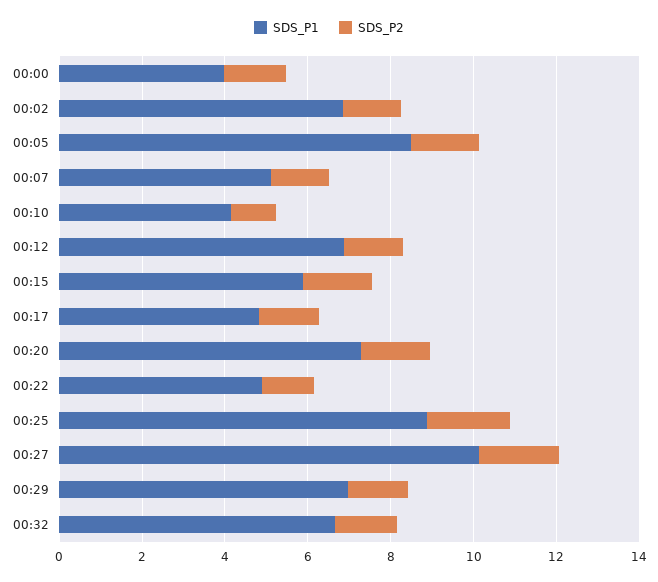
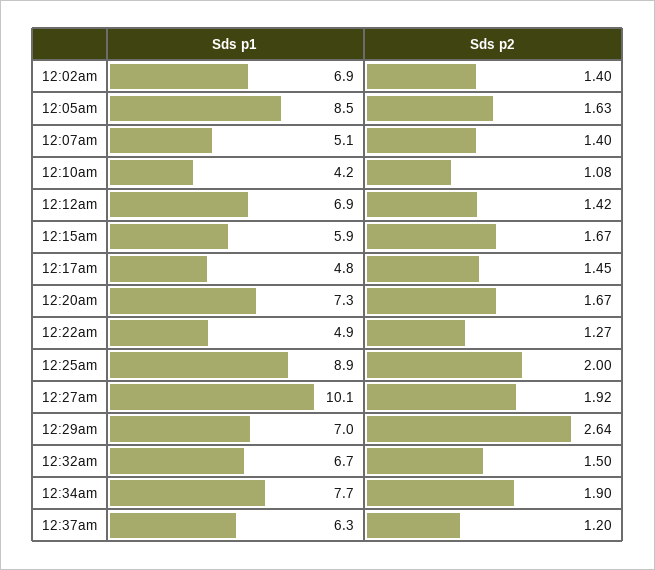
SDS_P1, 00:00: 4 -> none
SDS_P2, 00:00: 1.5 -> none
SDS_P2, 00:29: 1.5 -> 2.64
SDS_P1, 12:34am: none -> 7.7
SDS_P2, 12:34am: none -> 1.9
SDS_P1, 12:37am: none -> 6.3
SDS_P2, 12:37am: none -> 1.2

